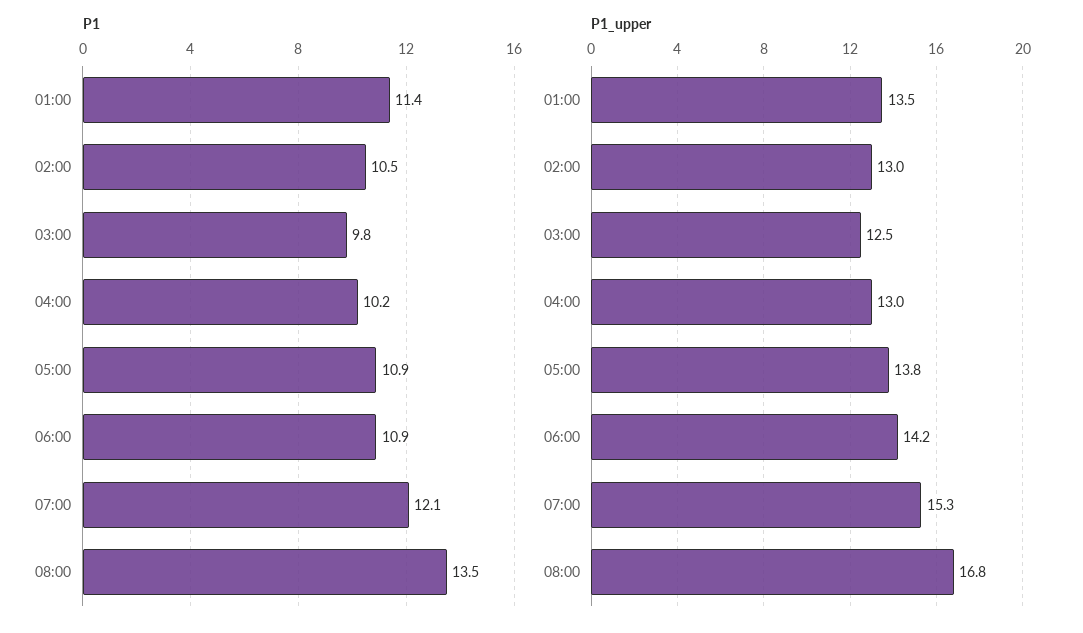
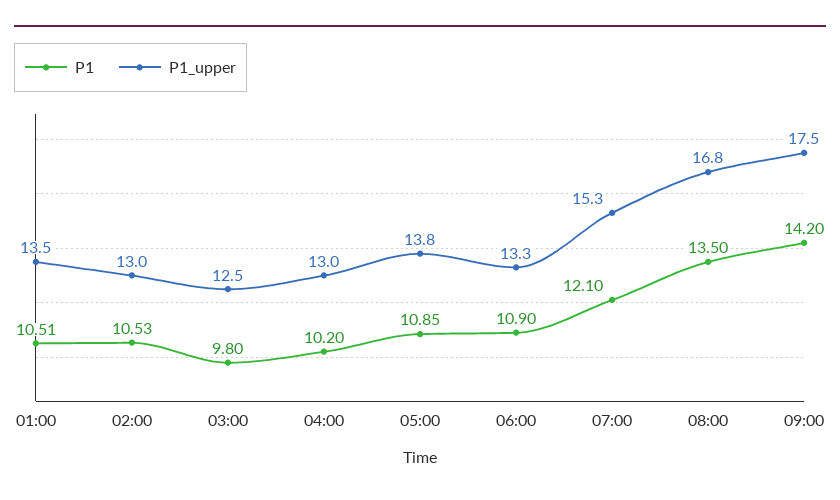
P1, 01:00: 11.4 -> 10.51
P1_upper, 06:00: 14.2 -> 13.3
P1, 09:00: none -> 14.2
P1_upper, 09:00: none -> 17.5

